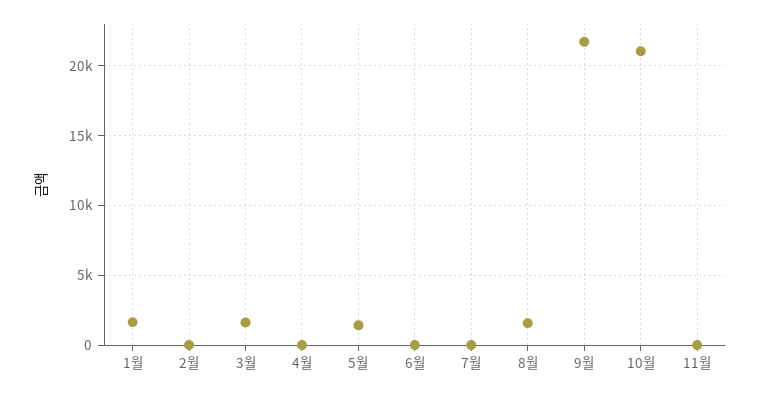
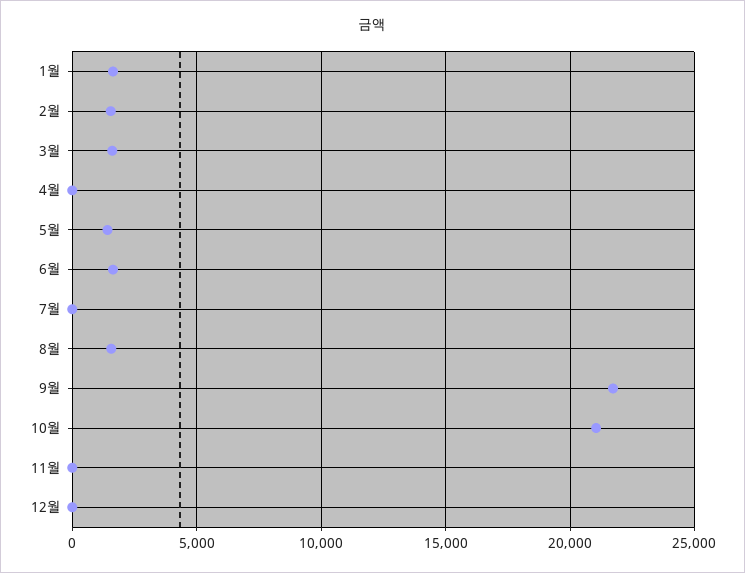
2월: 0 -> 1500
6월: 0 -> 1500
12월: none -> 0

